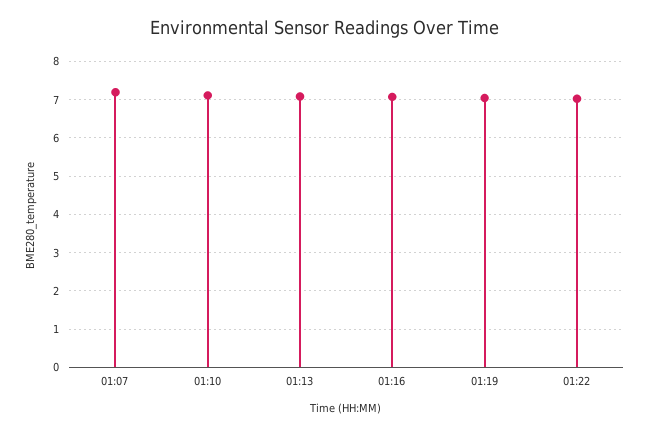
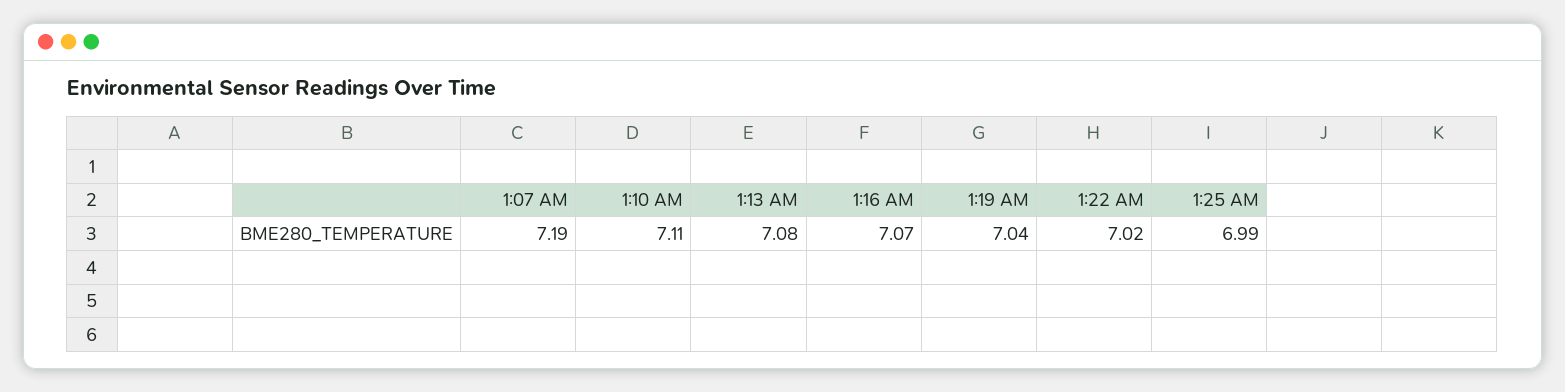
1:25 AM: none -> 6.99

